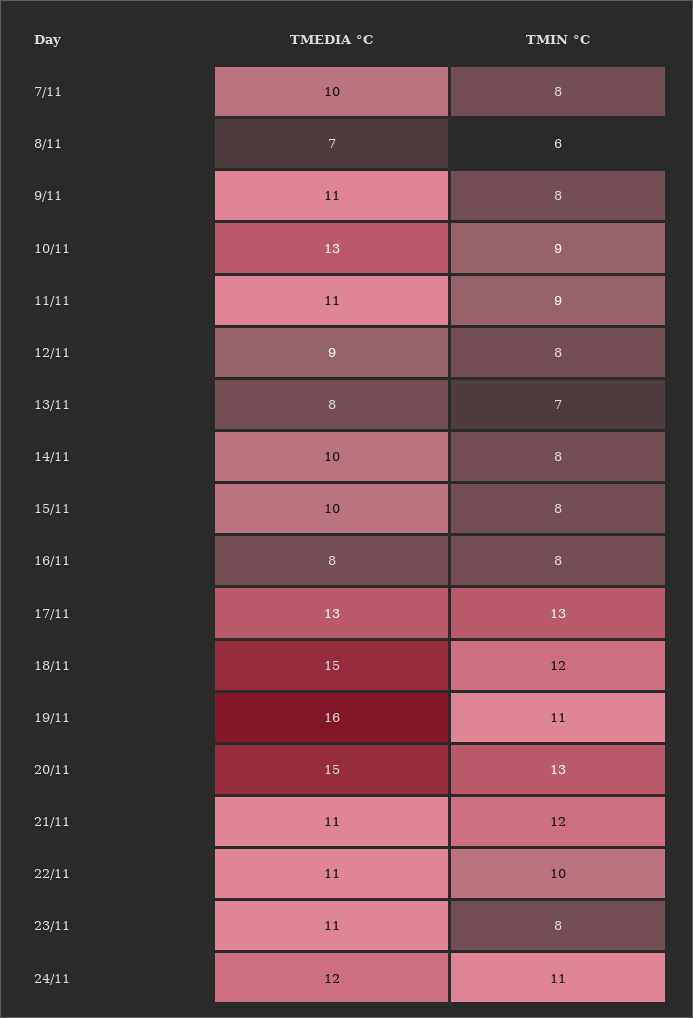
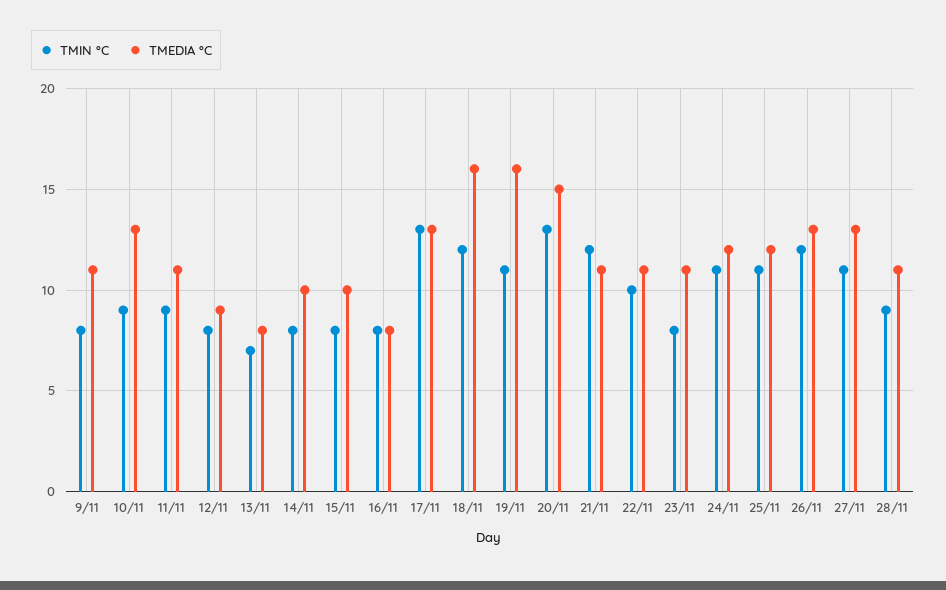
TMEDIA °C, 7/11: 10 -> none
TMIN °C, 7/11: 8 -> none
TMEDIA °C, 8/11: 7 -> none
TMIN °C, 8/11: 6 -> none
TMEDIA °C, 18/11: 15 -> 16
TMIN °C, 25/11: none -> 11
TMEDIA °C, 25/11: none -> 12
TMIN °C, 26/11: none -> 12
TMEDIA °C, 26/11: none -> 13
TMIN °C, 27/11: none -> 11
TMEDIA °C, 27/11: none -> 13
TMIN °C, 28/11: none -> 9
TMEDIA °C, 28/11: none -> 11

